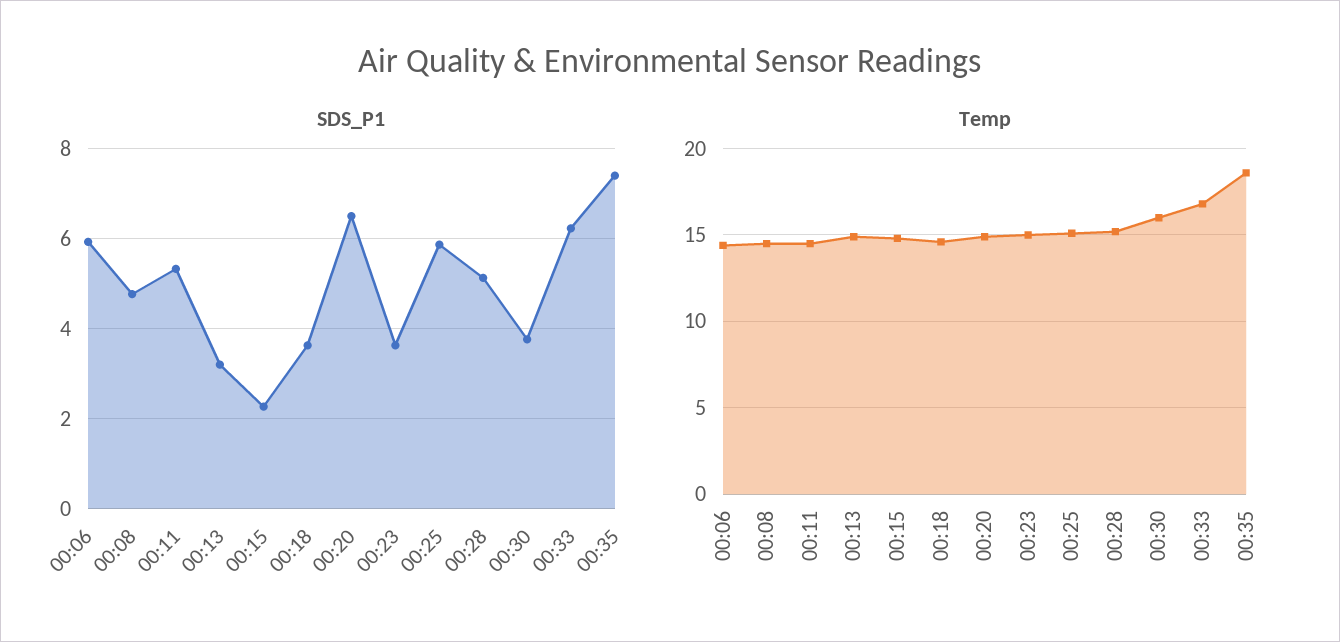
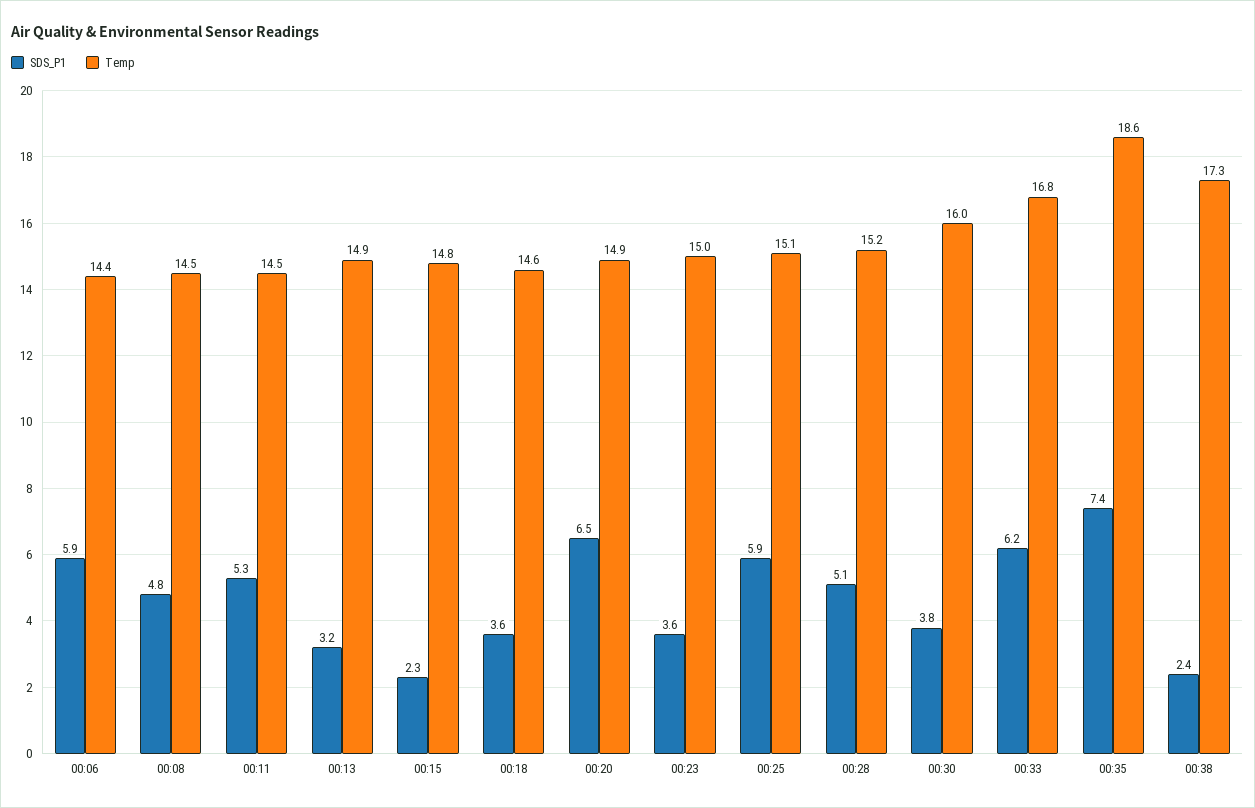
SDS_P1, 00:38: none -> 2.4
Temp, 00:38: none -> 17.3

